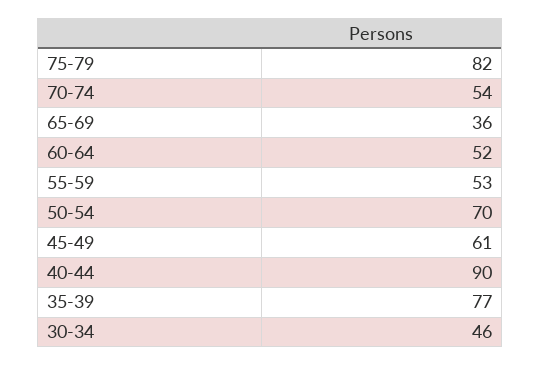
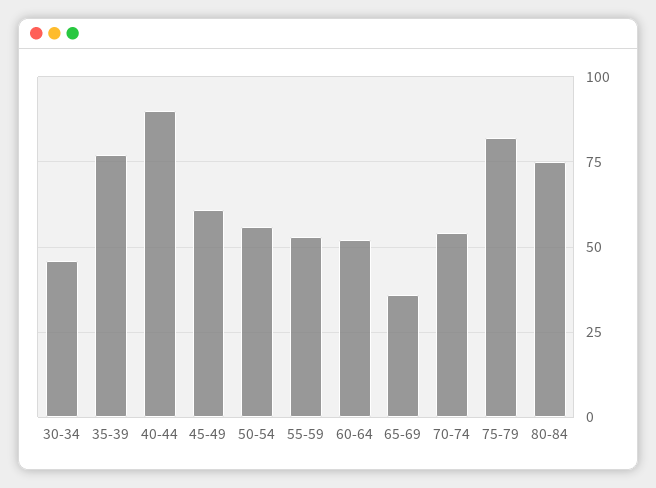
50-54: 70 -> 55
80-84: none -> 75

